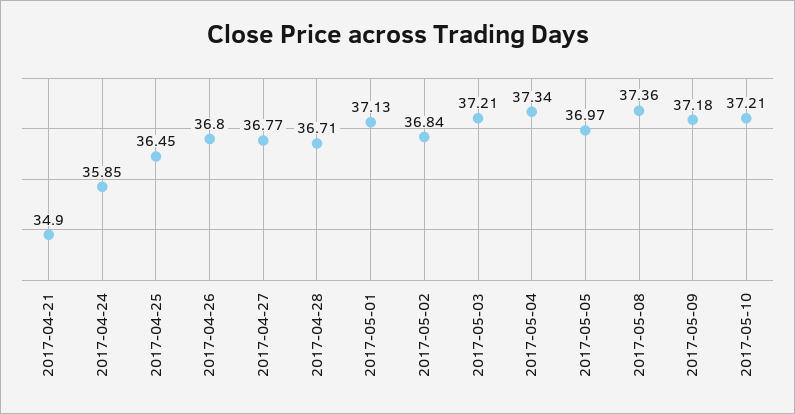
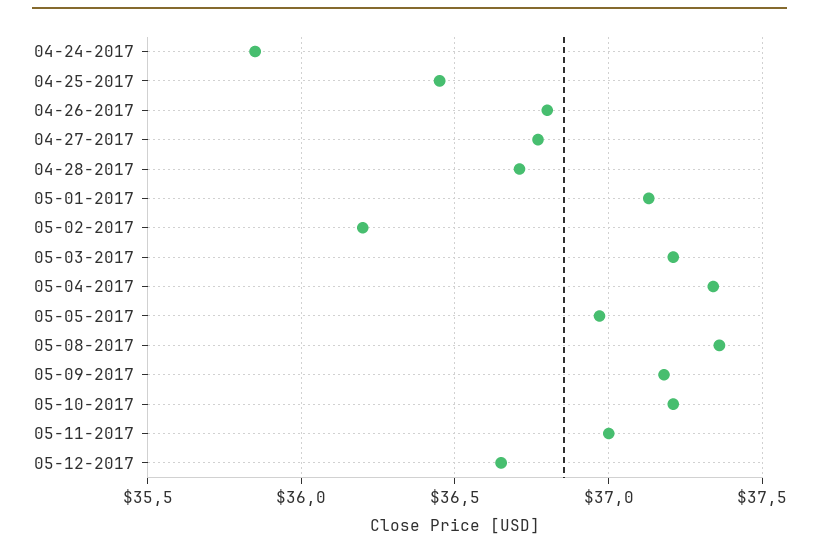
2017-04-21: 34.9 -> none
2017-05-02: 36.84 -> 36.2
05-11-2017: none -> 37
05-12-2017: none -> 36.65

